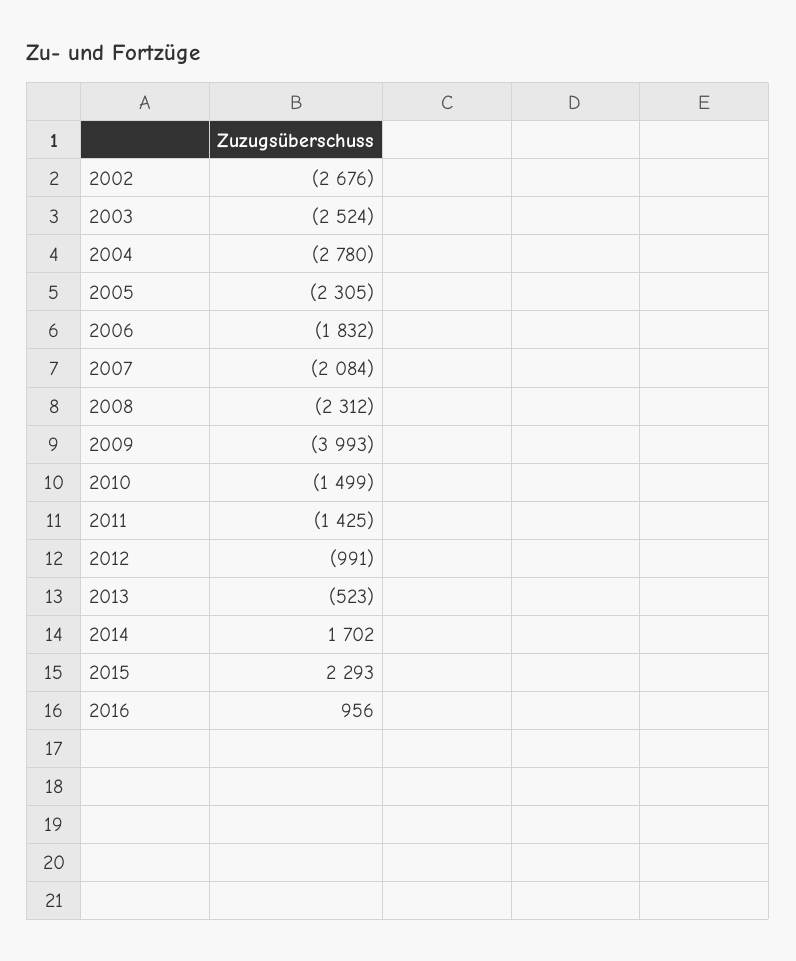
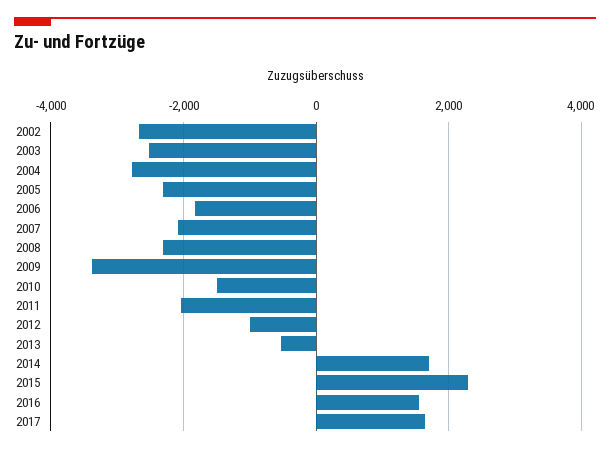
2009: -3993 -> -3400
2011: -1425 -> -2000
2016: 956 -> 1600
2017: none -> 1600

